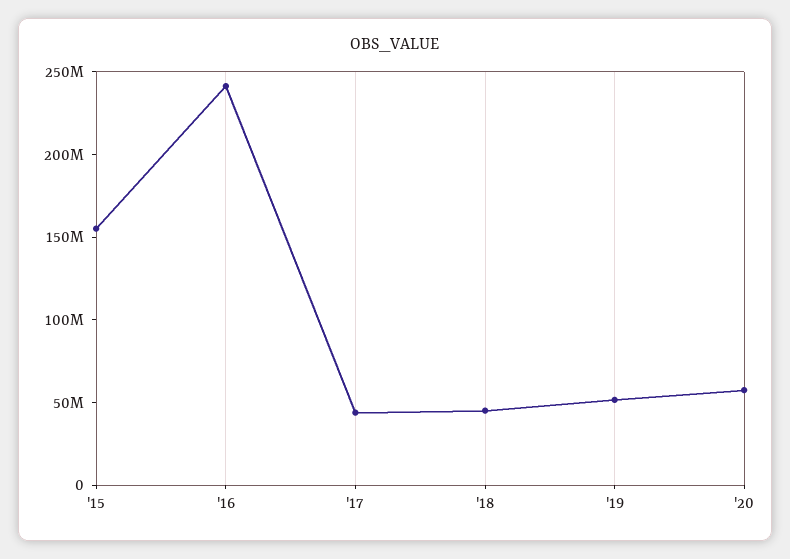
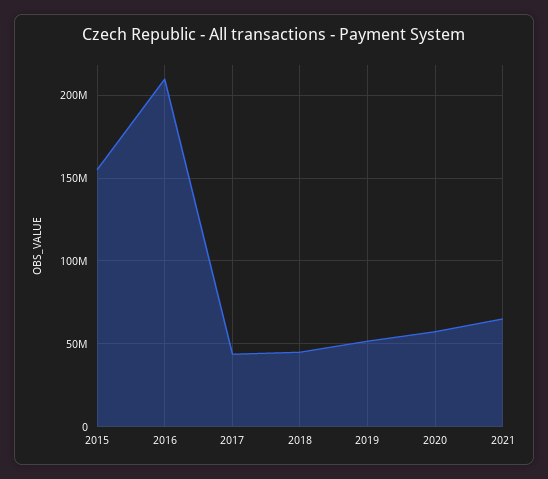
'16: 240000000 -> 210000000
2021: none -> 65000000

